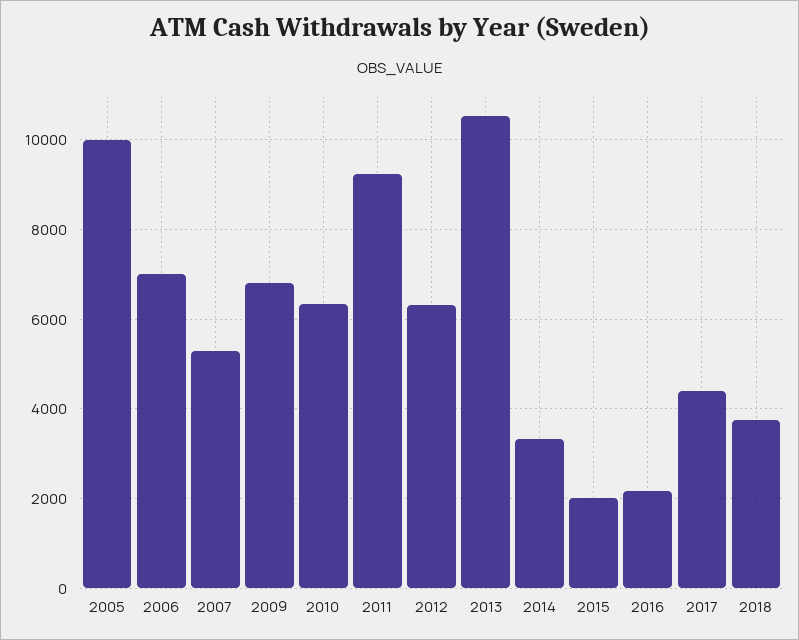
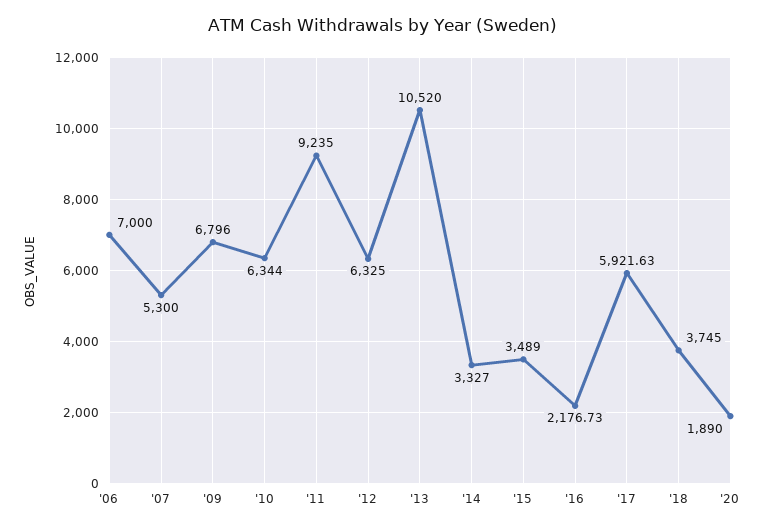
2005: 10000 -> none
2015: 2000 -> 3489
2017: 4400 -> 5921.63
'20: none -> 1890

